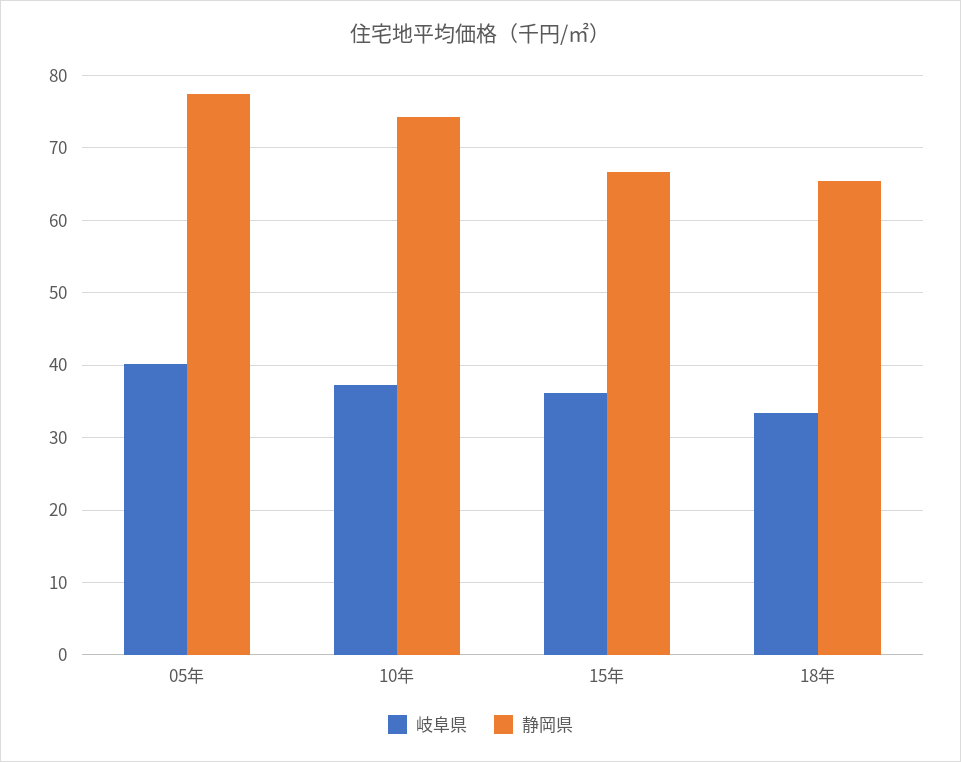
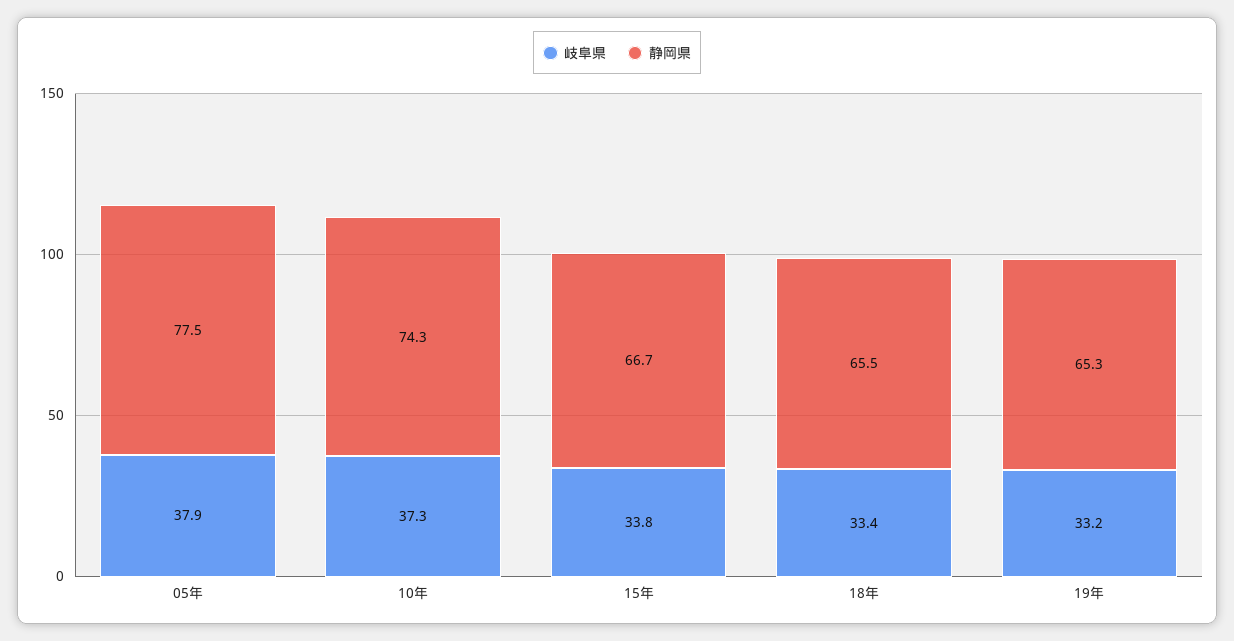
岐阜県, 05年: 40 -> 37.9
岐阜県, 15年: 36 -> 33.8
岐阜県, 19年: none -> 33.2
静岡県, 19年: none -> 65.3

